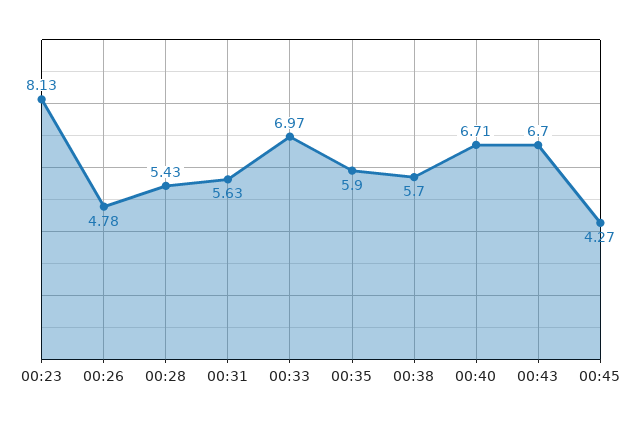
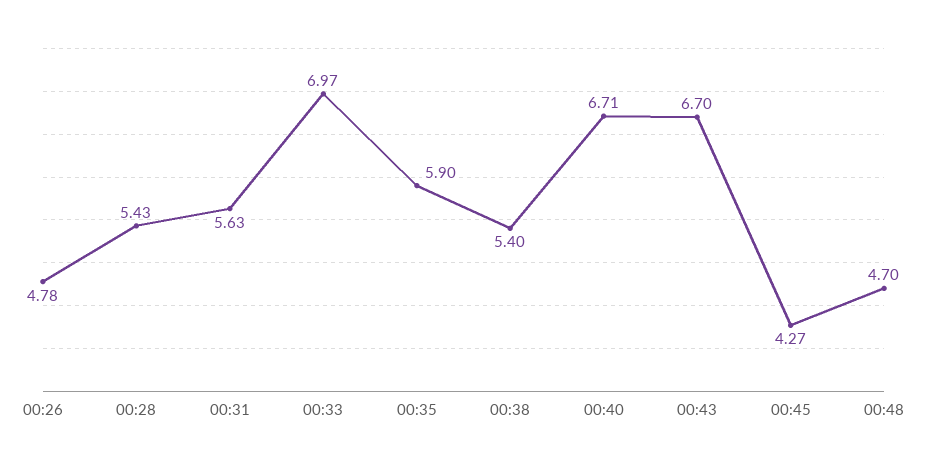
00:23: 8.13 -> none
00:38: 5.7 -> 5.4
00:48: none -> 4.7

